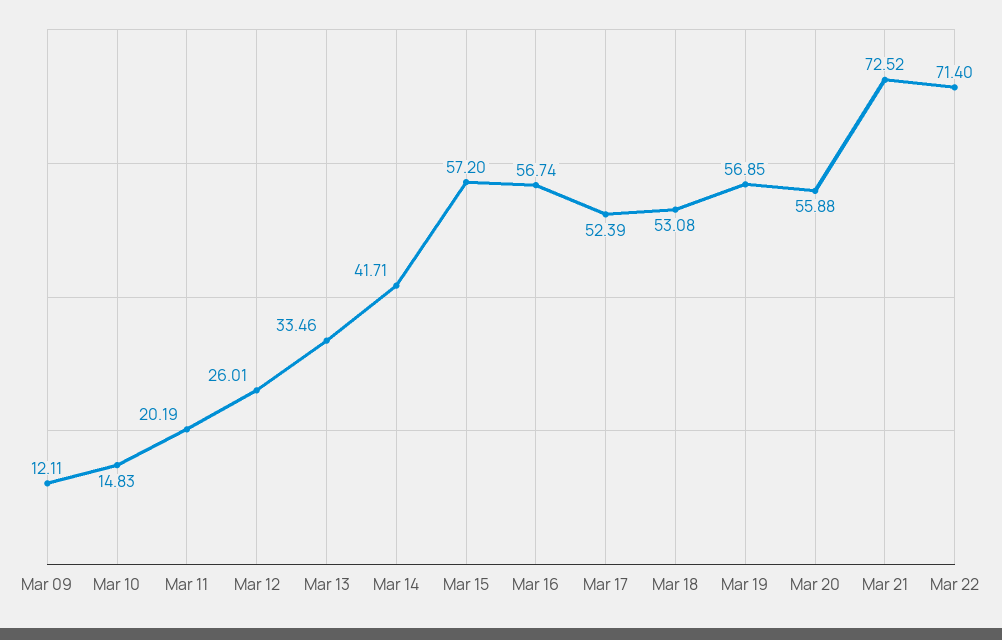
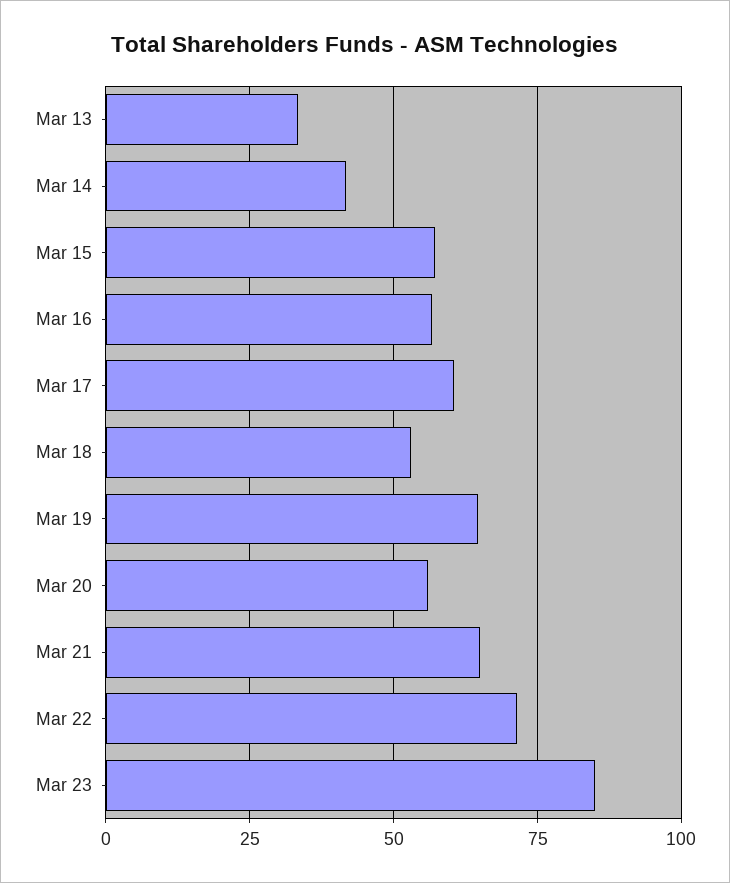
Mar 09: 12.11 -> none
Mar 10: 14.83 -> none
Mar 11: 20.19 -> none
Mar 12: 26.01 -> none
Mar 17: 52.39 -> 60
Mar 19: 56.85 -> 65
Mar 21: 72.52 -> 65
Mar 23: none -> 85

